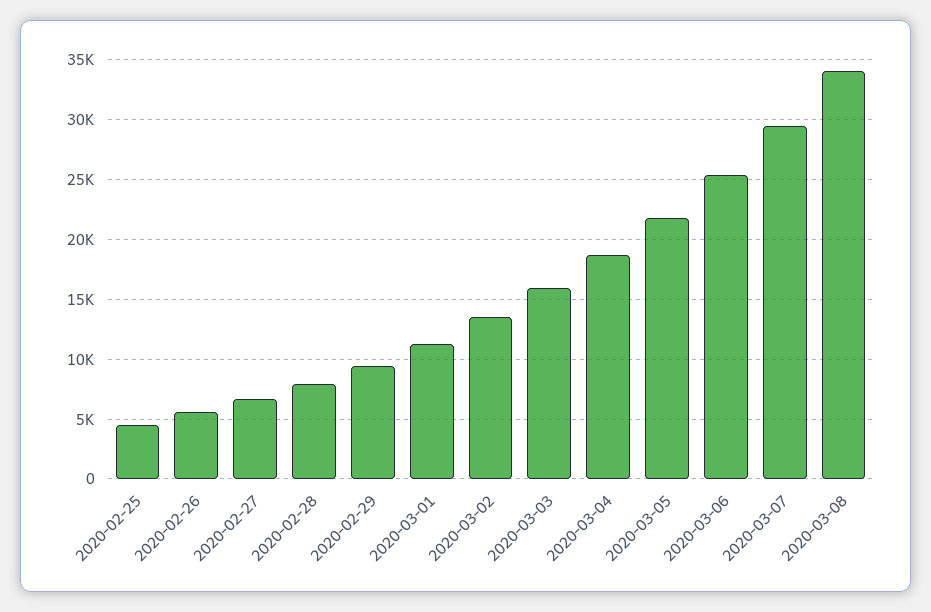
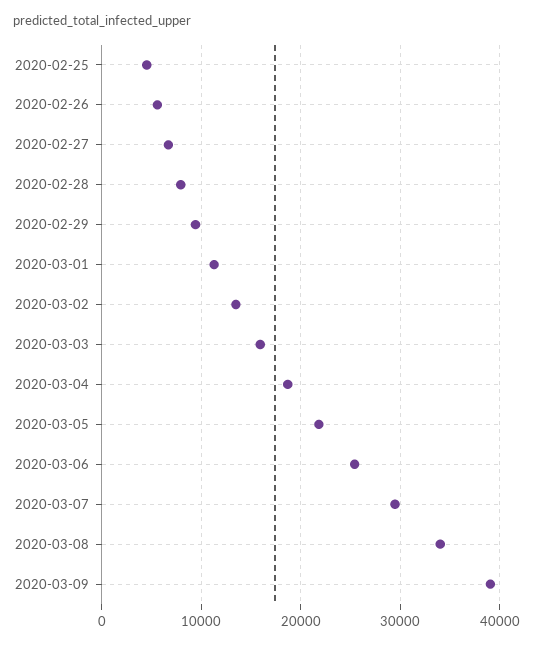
2020-03-09: none -> 39000

